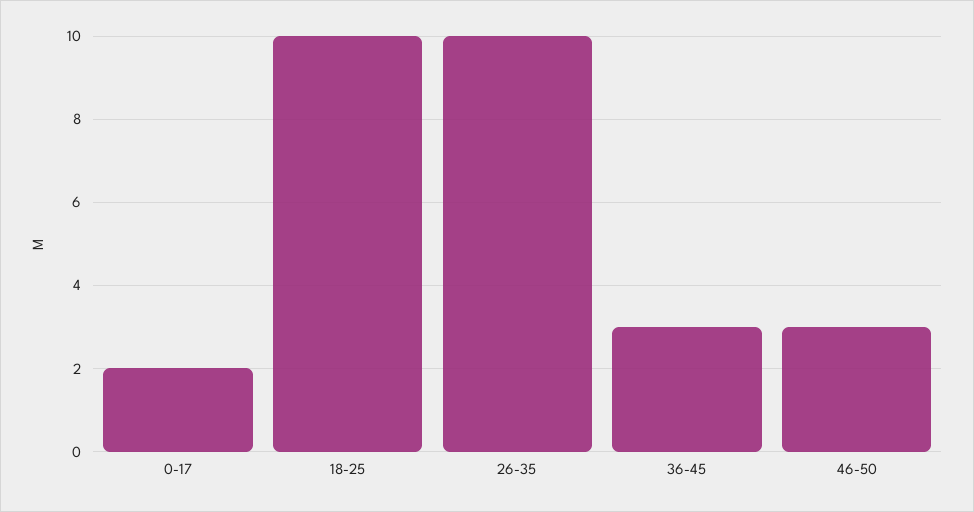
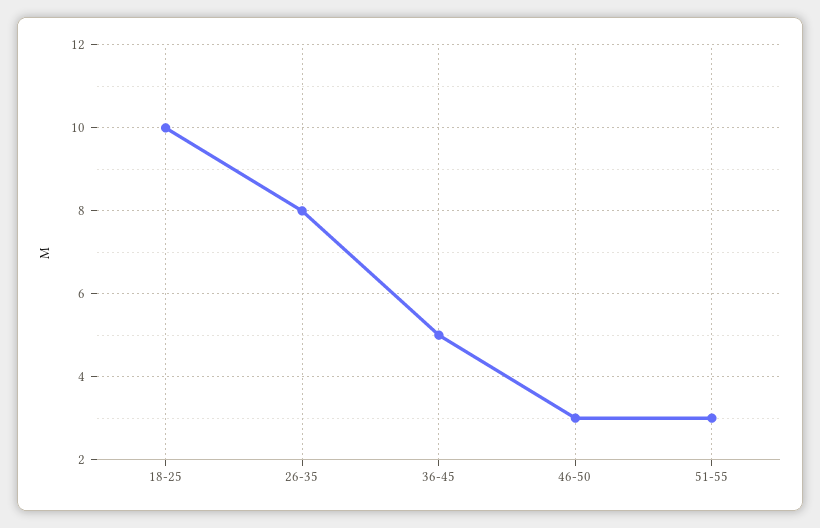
0-17: 2 -> none
26-35: 10 -> 8
36-45: 3 -> 5
51-55: none -> 3

